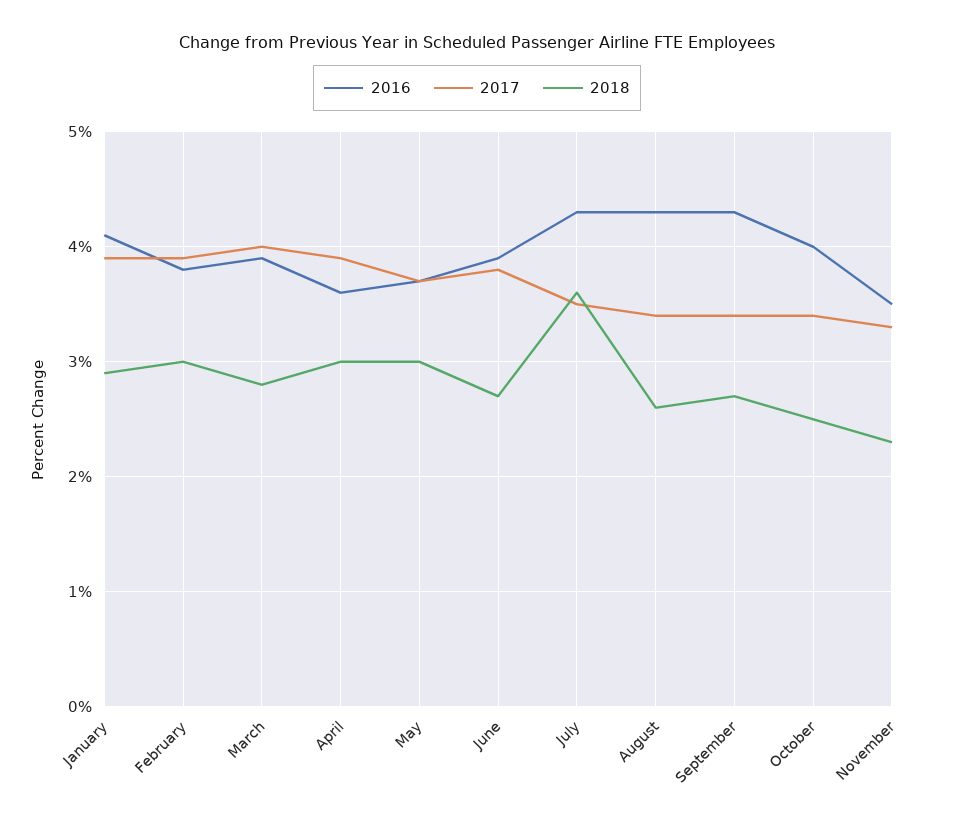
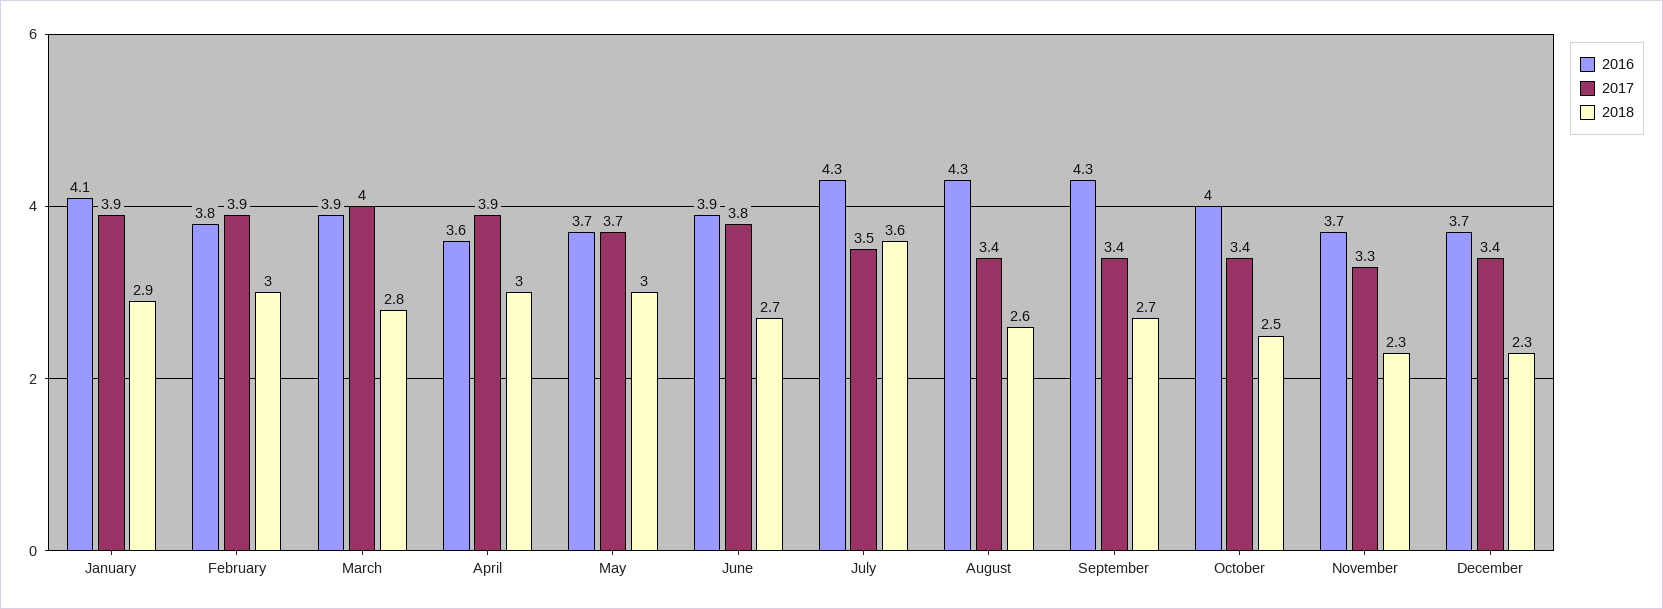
2016, November: 3.5 -> 3.7
2016, December: none -> 3.7
2017, December: none -> 3.4
2018, December: none -> 2.3

